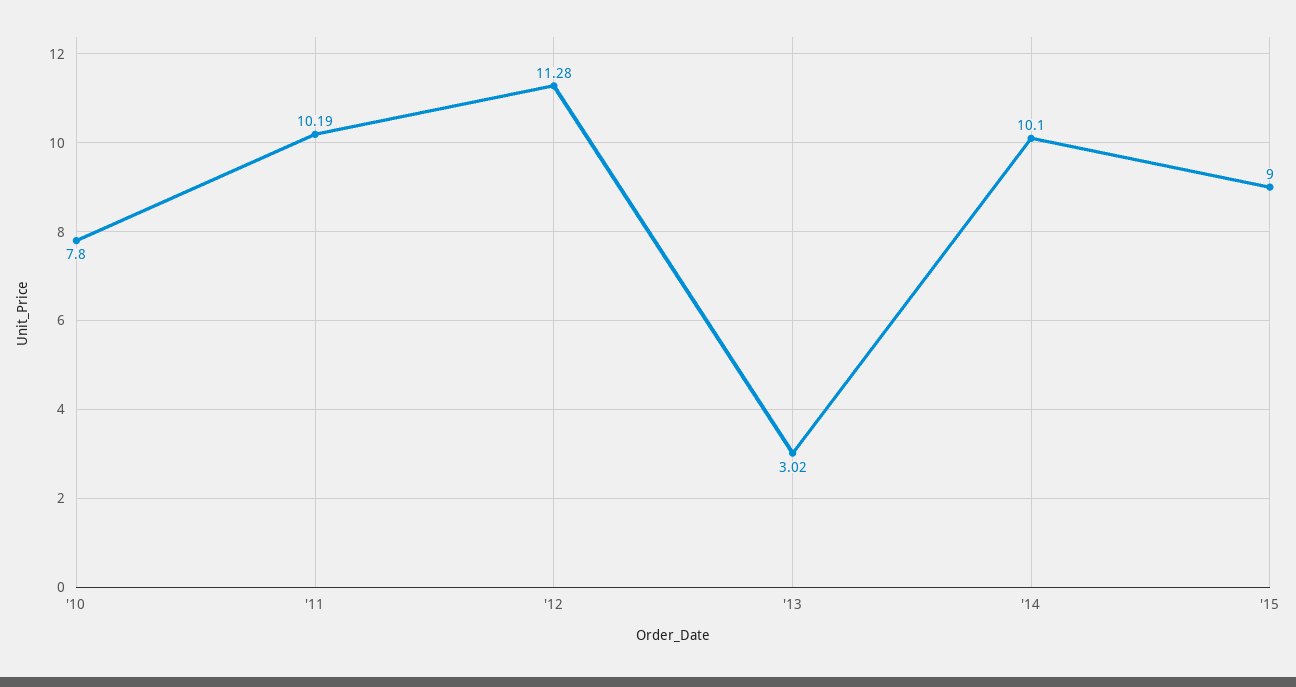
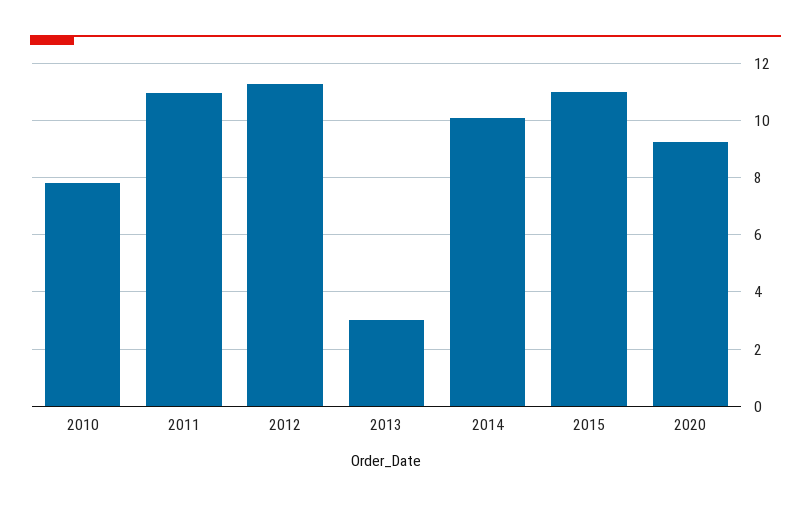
'11: 10.19 -> 11
'15: 9 -> 11
2020: none -> 9.25

